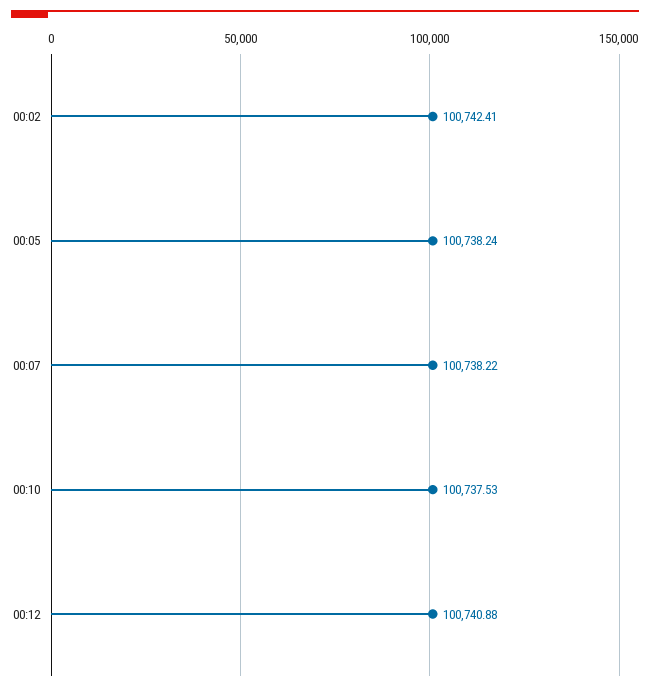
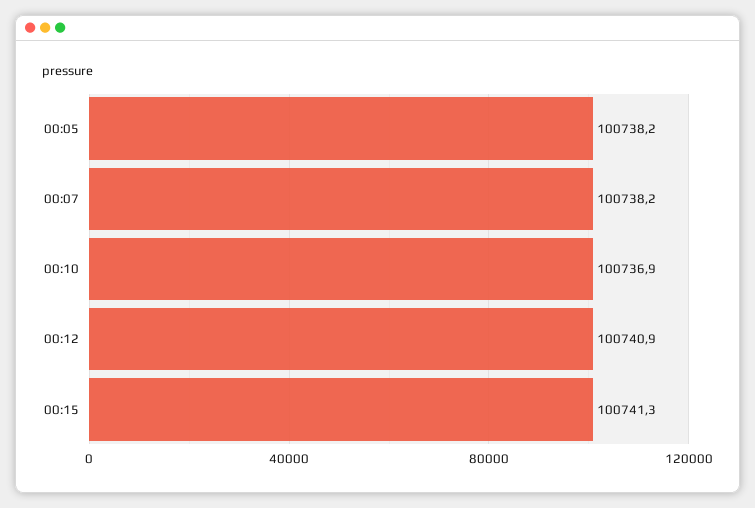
00:02: 100742.41 -> none
00:10: 100737.53 -> 100736.9
00:15: none -> 100741.3

